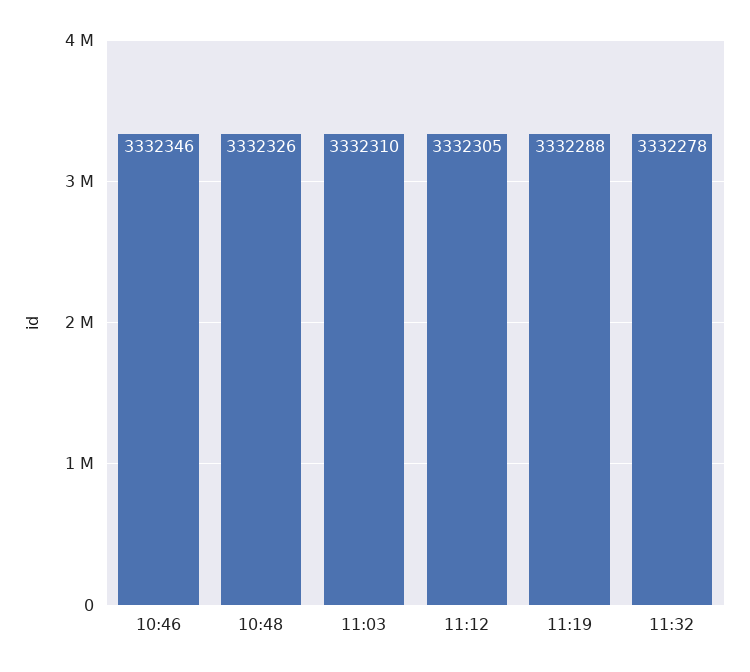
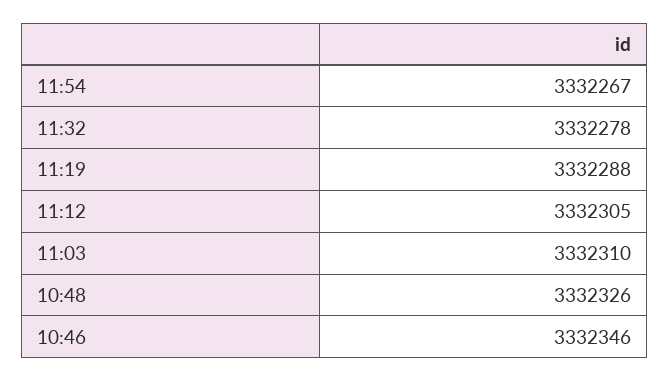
11:54: none -> 3332267

